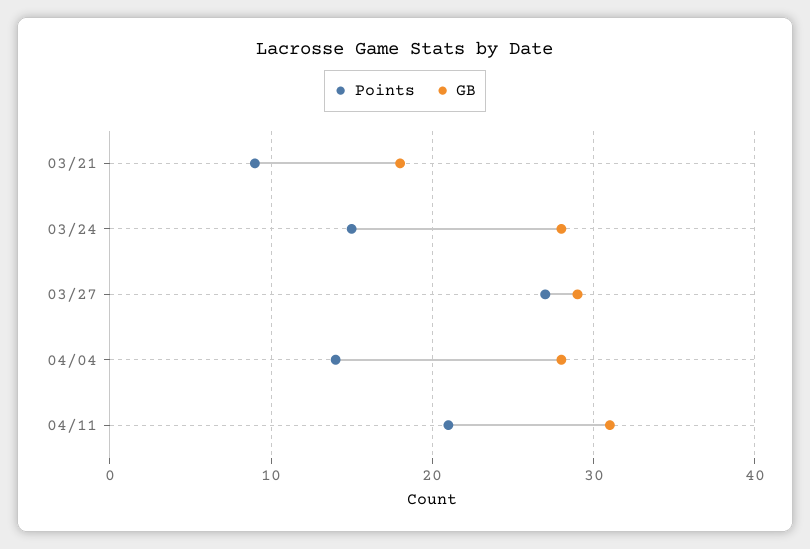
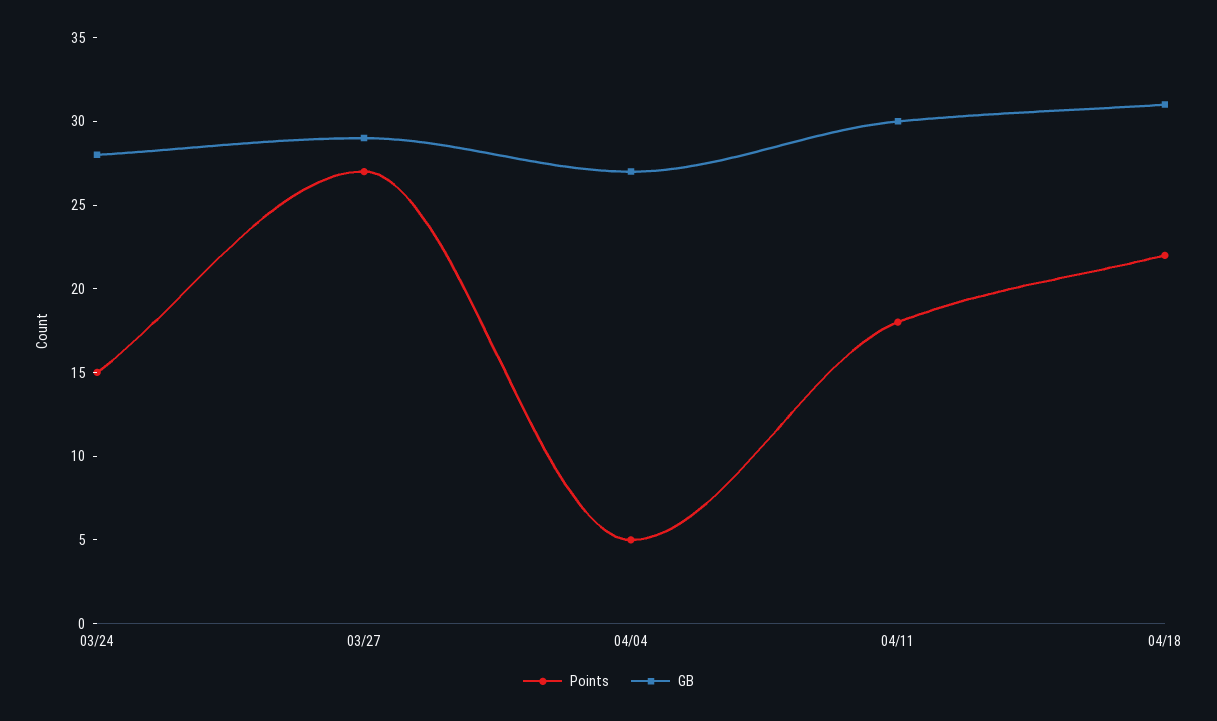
Points, 03/21: 9 -> none
GB, 03/21: 18 -> none
Points, 04/04: 14 -> 5
GB, 04/04: 28 -> 27
Points, 04/11: 21 -> 18
GB, 04/11: 31 -> 30
Points, 04/18: none -> 22
GB, 04/18: none -> 31

